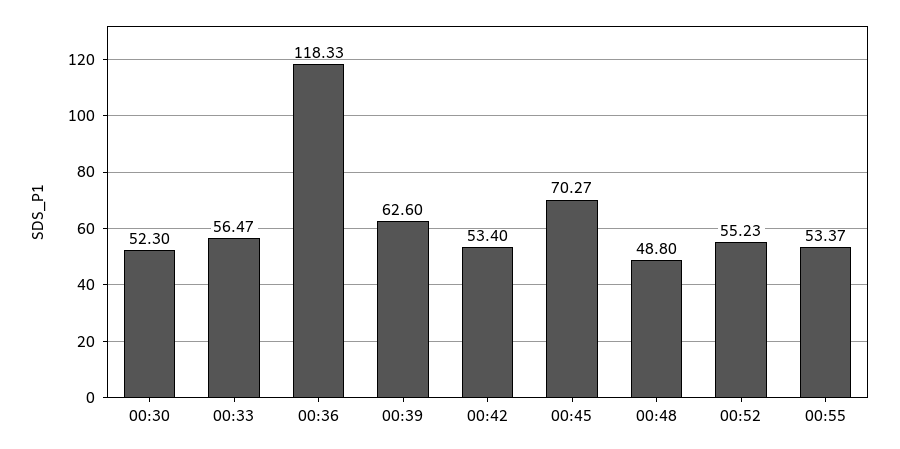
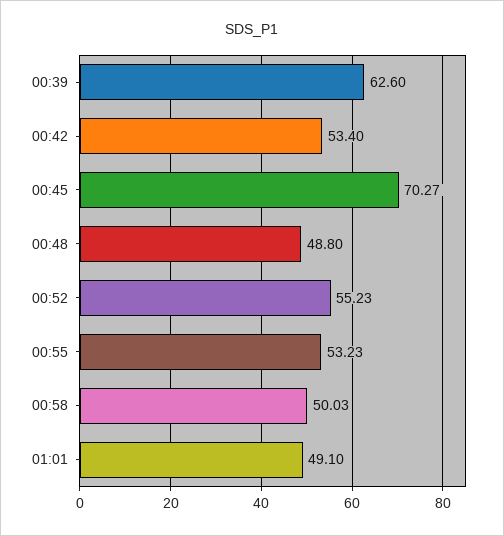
00:30: 52.3 -> none
00:33: 56.47 -> none
00:36: 118.33 -> none
00:55: 53.37 -> 53.23
00:58: none -> 50.03
01:01: none -> 49.1

